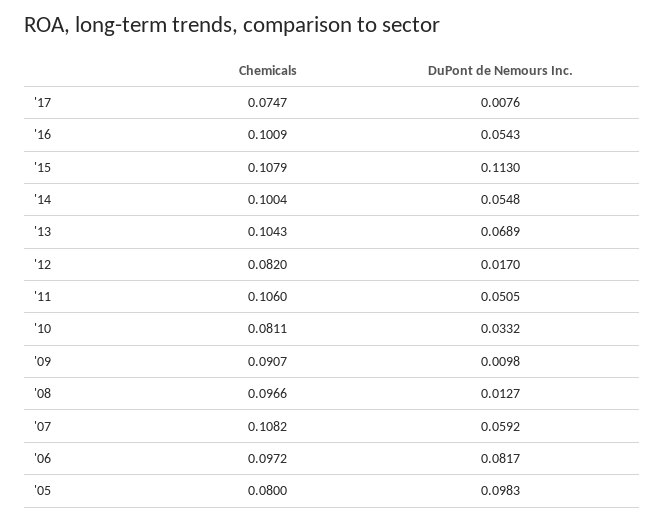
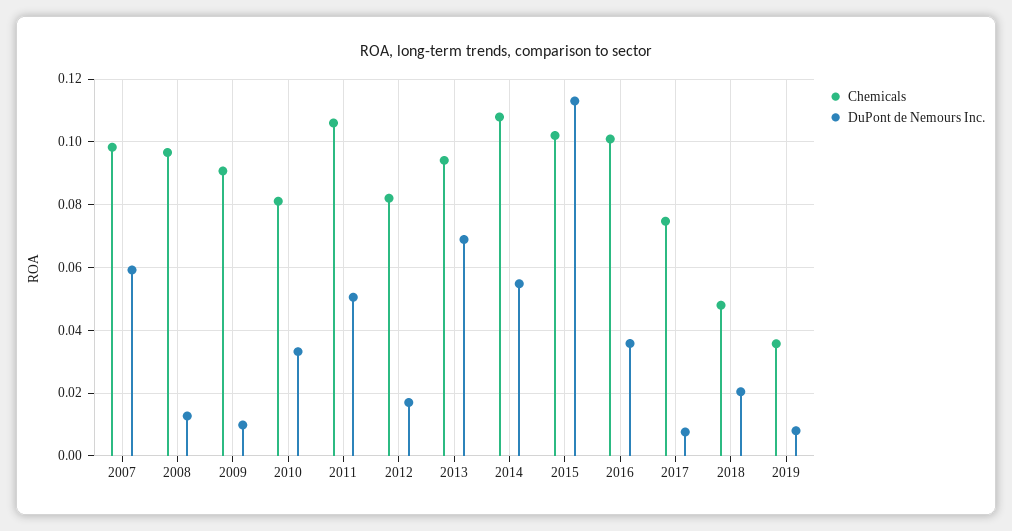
DuPont de Nemours Inc., '16: 0.0543 -> 0.036
Chemicals, '15: 0.1079 -> 0.102
Chemicals, '14: 0.1004 -> 0.108
Chemicals, '13: 0.1043 -> 0.094
Chemicals, '07: 0.1082 -> 0.098
Chemicals, '06: 0.0972 -> none
DuPont de Nemours Inc., '06: 0.0817 -> none
Chemicals, '05: 0.08 -> none
DuPont de Nemours Inc., '05: 0.0983 -> none
Chemicals, 2018: none -> 0.048
DuPont de Nemours Inc., 2018: none -> 0.02
Chemicals, 2019: none -> 0.036
DuPont de Nemours Inc., 2019: none -> 0.008

